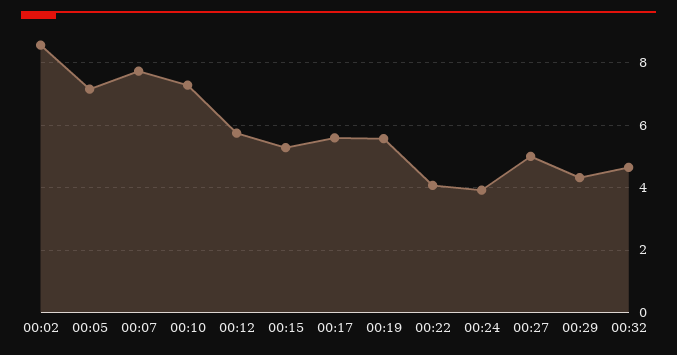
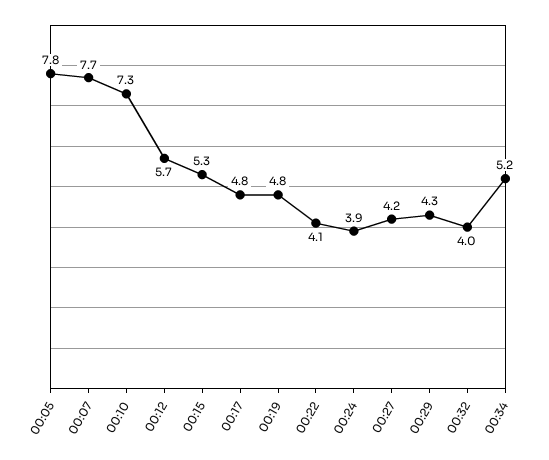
00:02: 8.6 -> none
00:05: 7.2 -> 7.8
00:17: 5.6 -> 4.8
00:19: 5.6 -> 4.8
00:27: 5 -> 4.2
00:32: 4.6 -> 4
00:34: none -> 5.2

